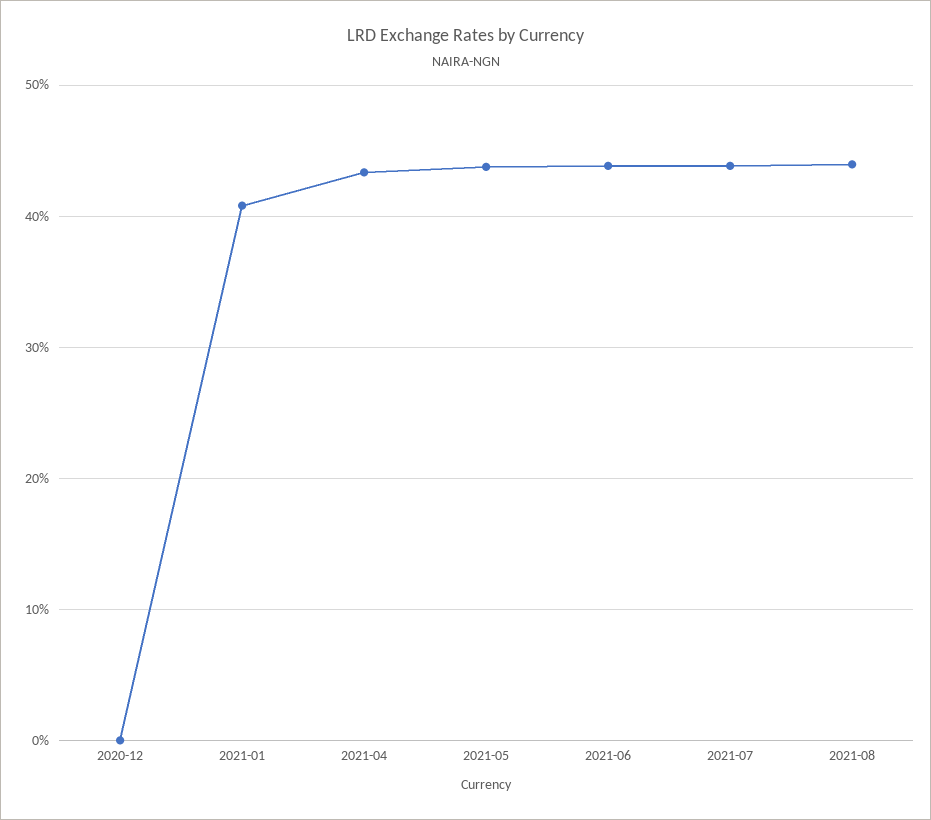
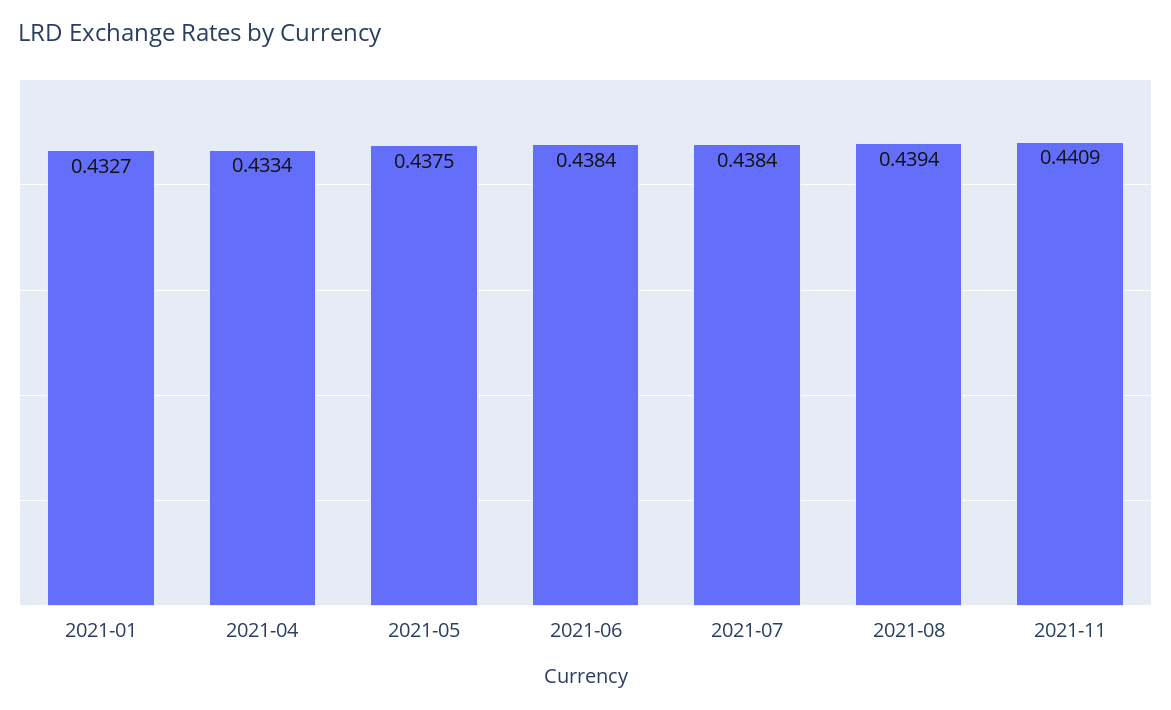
2020-12: 0 -> none
2021-01: 0.41 -> 0.4327
2021-11: none -> 0.4409

